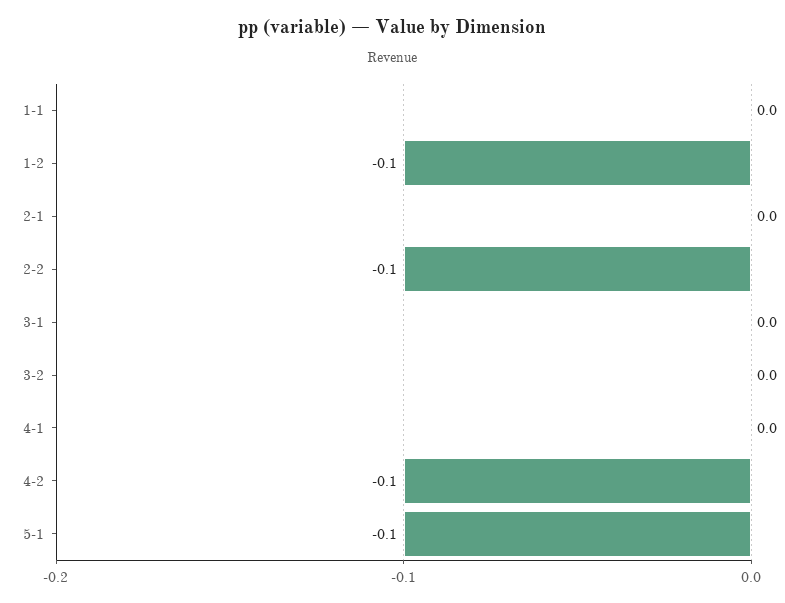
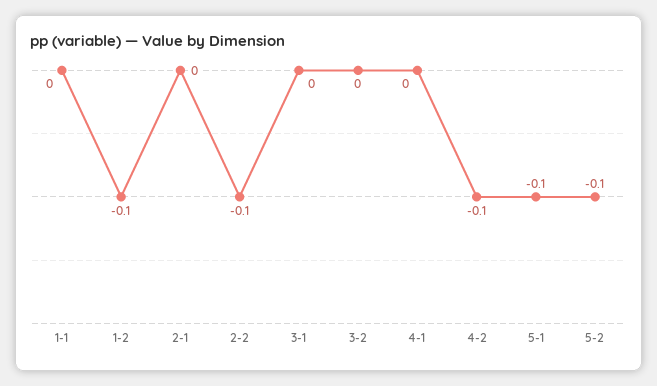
5-2: none -> -0.1

